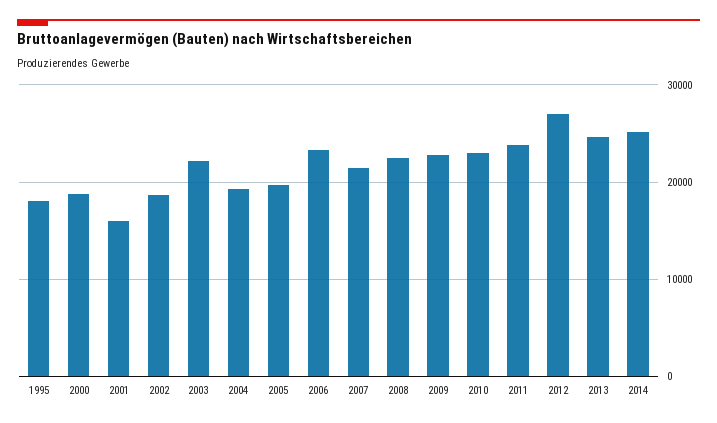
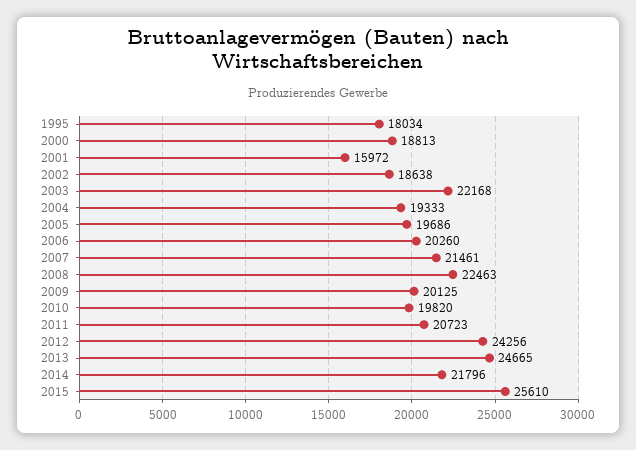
2006: 23000 -> 20260
2009: 23000 -> 20125
2010: 23000 -> 19820
2011: 24000 -> 20723
2012: 27000 -> 24256
2014: 25000 -> 21796
2015: none -> 25610

